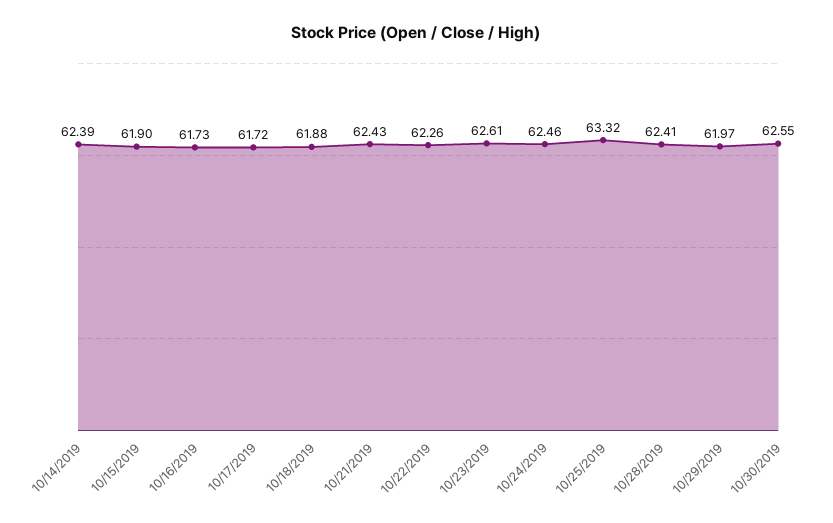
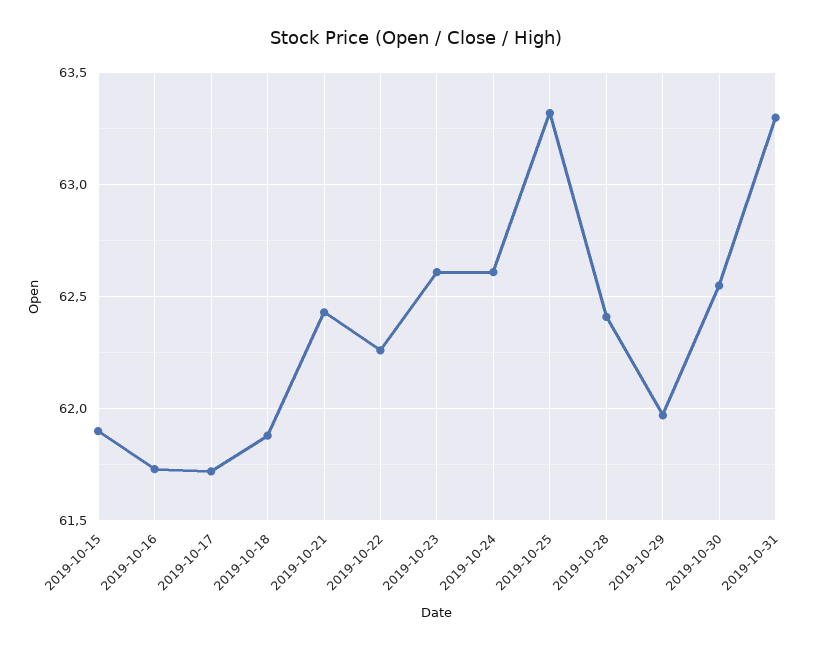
10/14/2019: 62.39 -> none
10/24/2019: 62.46 -> 62.6
2019-10-31: none -> 63.3

